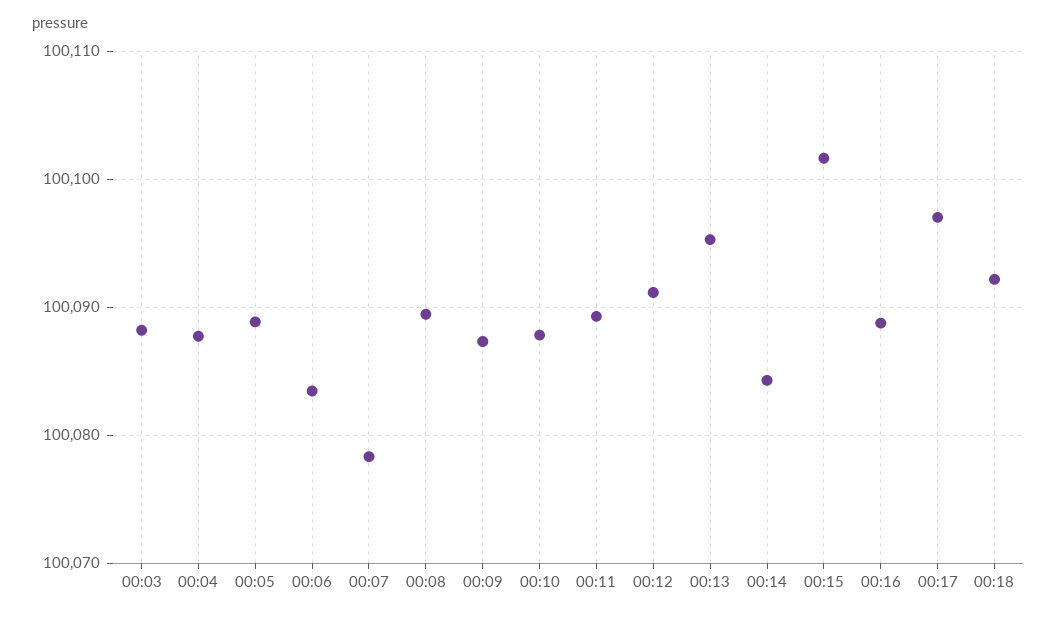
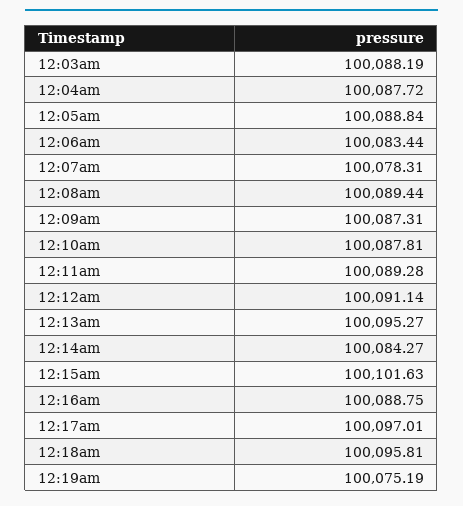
00:18: 100092 -> 100095.81
12:19am: none -> 100075.19

